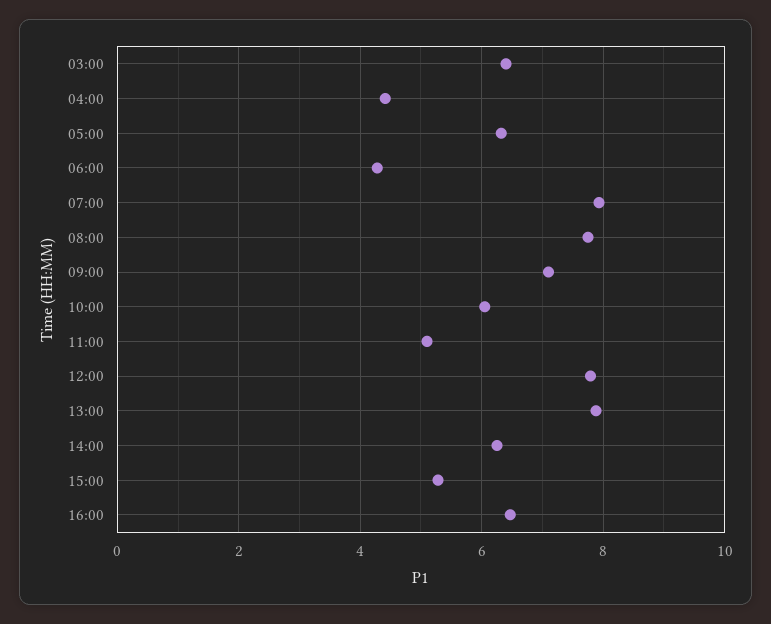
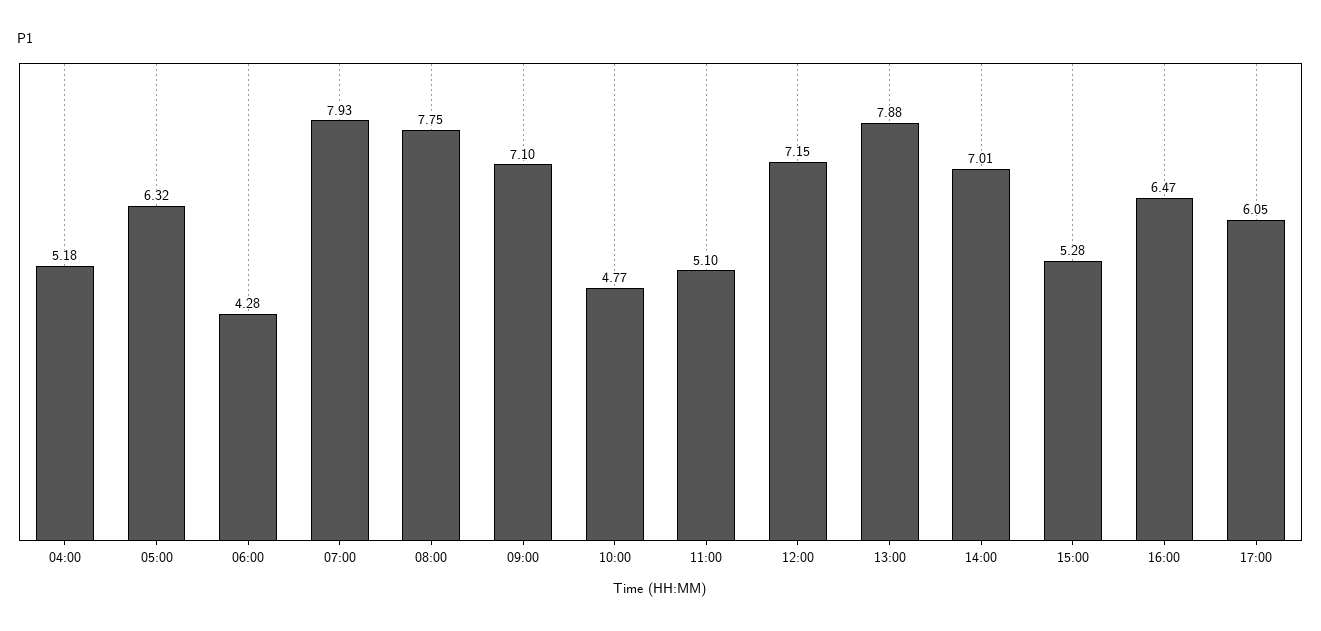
03:00: 6.4 -> none
04:00: 4.4 -> 5.18
10:00: 6 -> 4.77
12:00: 7.8 -> 7.15
14:00: 6.2 -> 7.01
17:00: none -> 6.05

